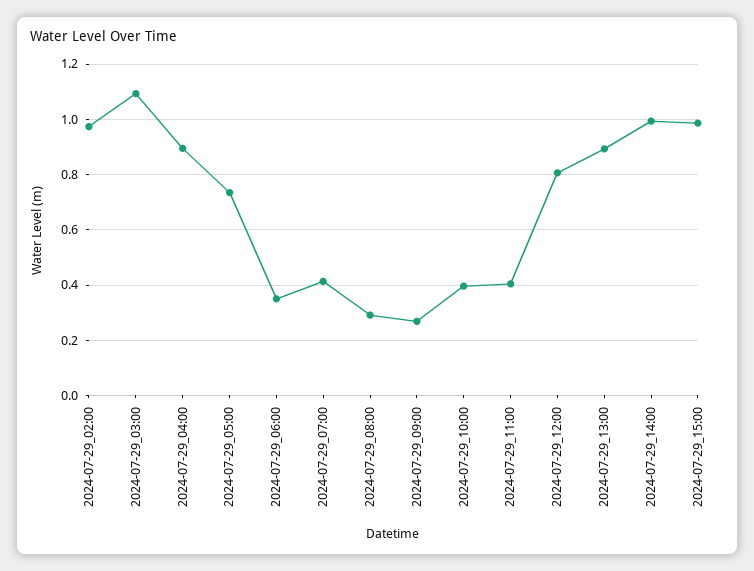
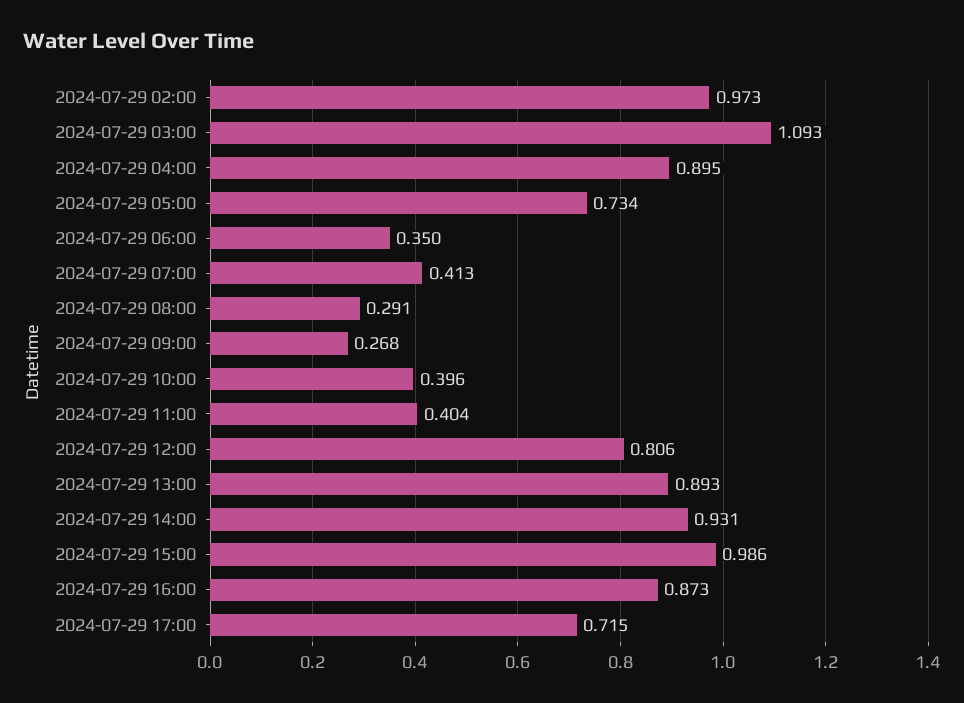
2024-07-29_14:00: 1 -> 0.931
2024-07-29 16:00: none -> 0.873
2024-07-29 17:00: none -> 0.715

